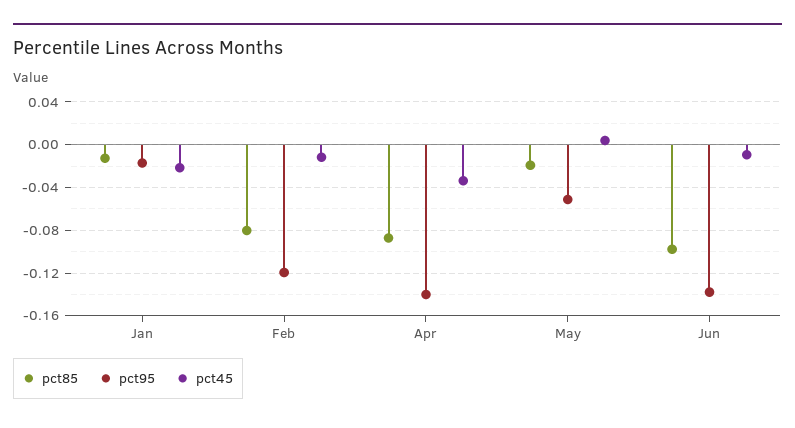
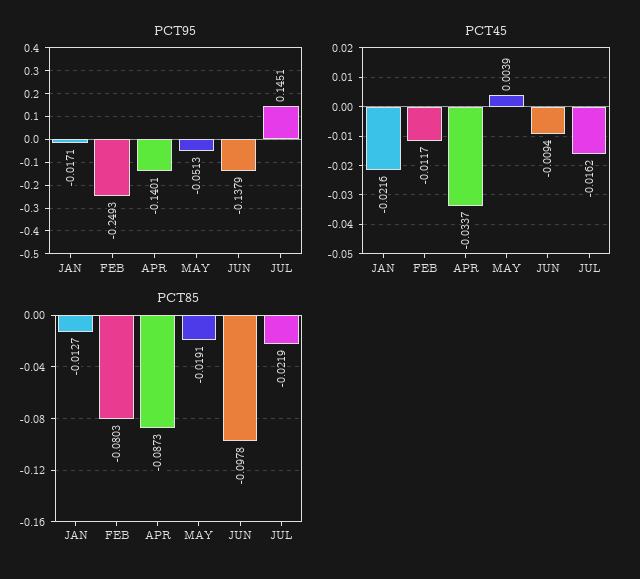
pct95, Feb: -0.12 -> -0.2493
pct95, JUL: none -> 0.1451
pct45, JUL: none -> -0.0162
pct85, JUL: none -> -0.0219

